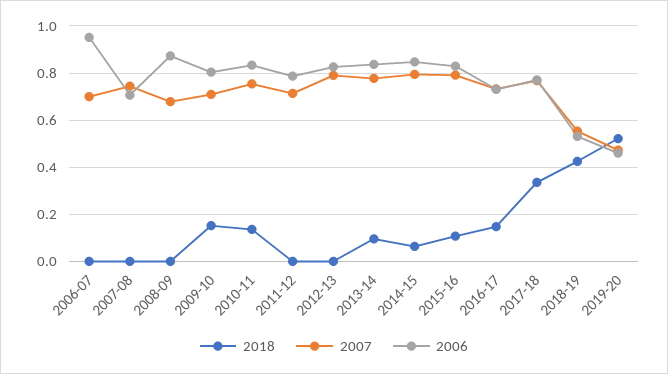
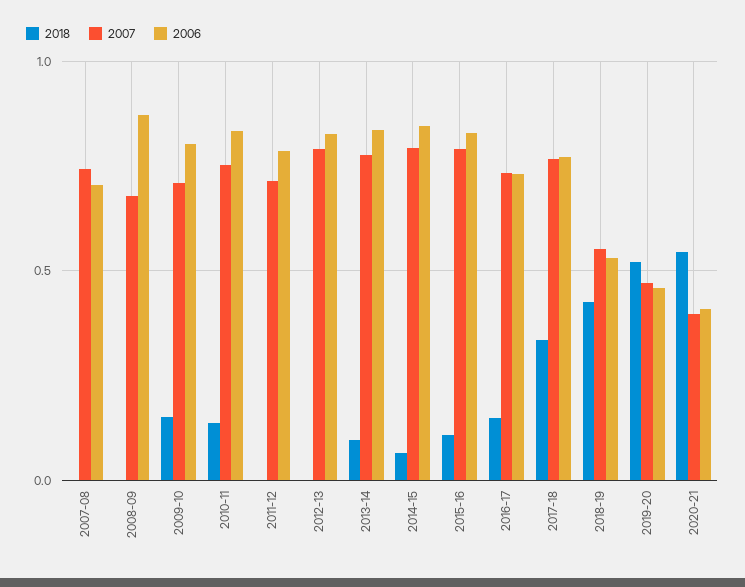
2018, 2006-07: 0 -> none
2007, 2006-07: 0.7 -> none
2006, 2006-07: 0.95 -> none
2018, 2020-21: none -> 0.55
2007, 2020-21: none -> 0.4
2006, 2020-21: none -> 0.4

